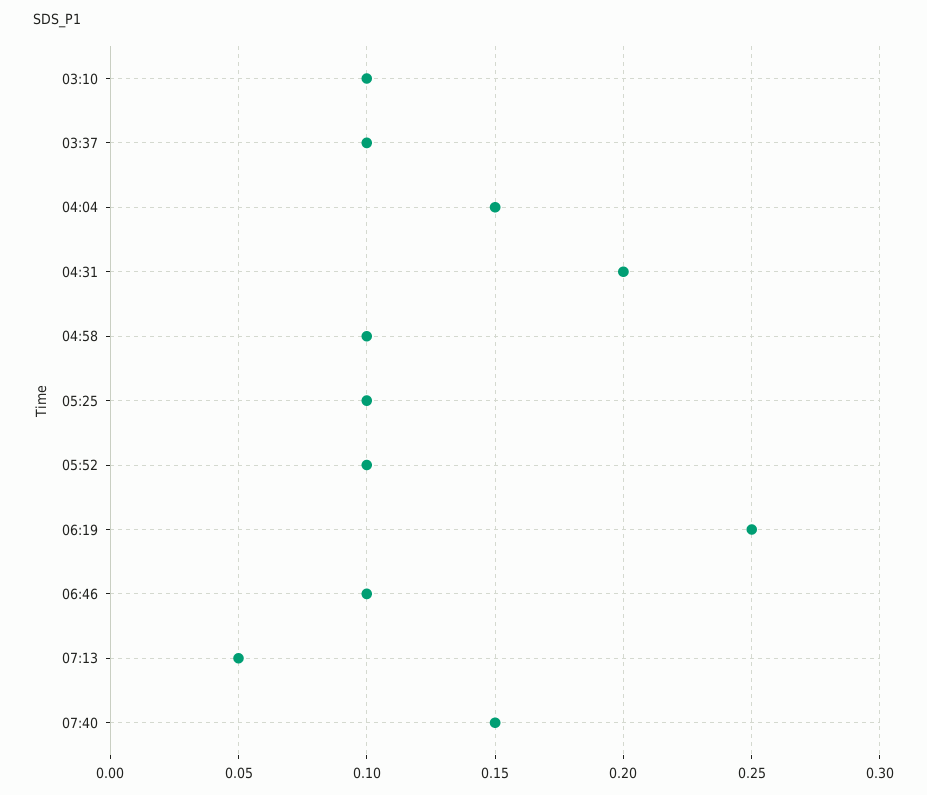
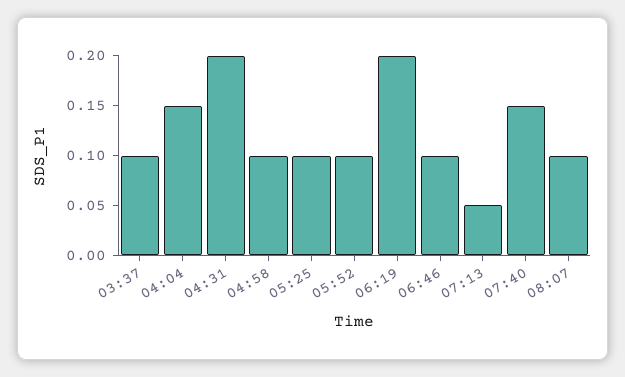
03:10: 0.1 -> none
06:19: 0.25 -> 0.2
08:07: none -> 0.1

